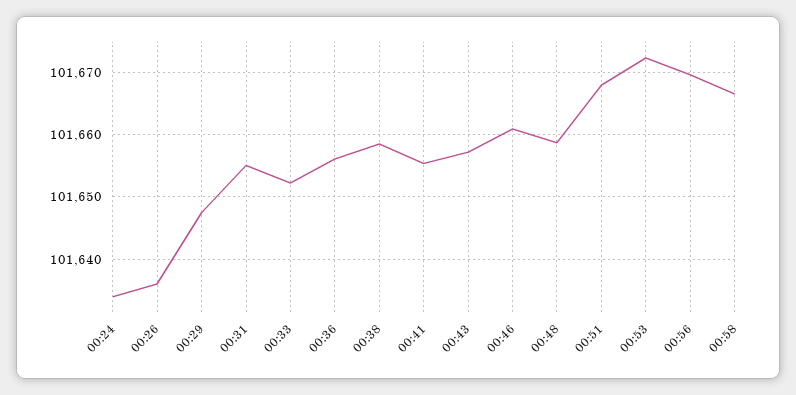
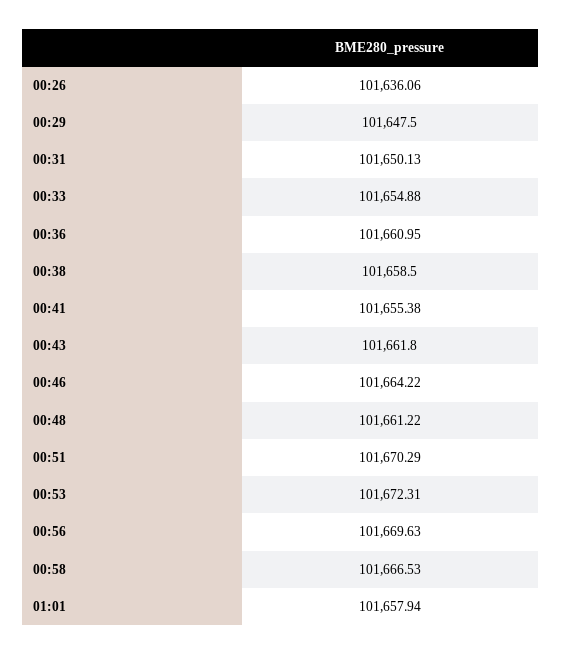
00:24: 101634 -> none
00:31: 101655 -> 101650.13
00:33: 101652 -> 101654.88
00:36: 101656 -> 101660.95
00:43: 101657 -> 101661.8
00:46: 101661 -> 101664.22
00:48: 101659 -> 101661.22
00:51: 101668 -> 101670.29
01:01: none -> 101657.94

